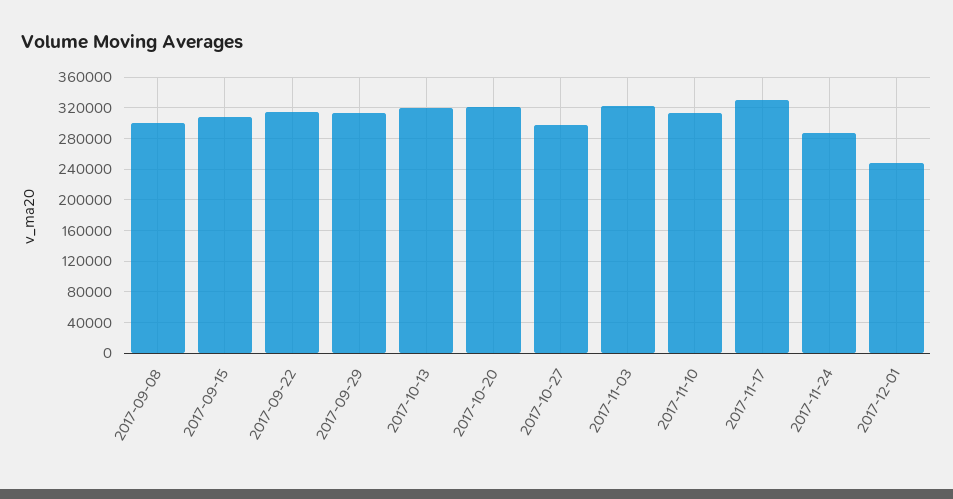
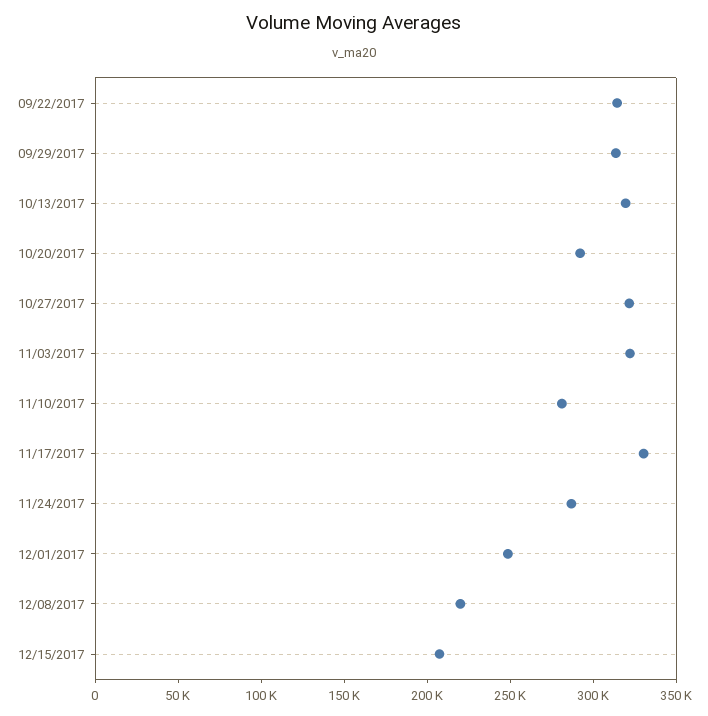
2017-09-08: 300000 -> none
2017-09-15: 310000 -> none
2017-10-20: 320000 -> 290000
2017-10-27: 300000 -> 320000
2017-11-10: 310000 -> 280000
12/08/2017: none -> 220000
12/15/2017: none -> 210000

